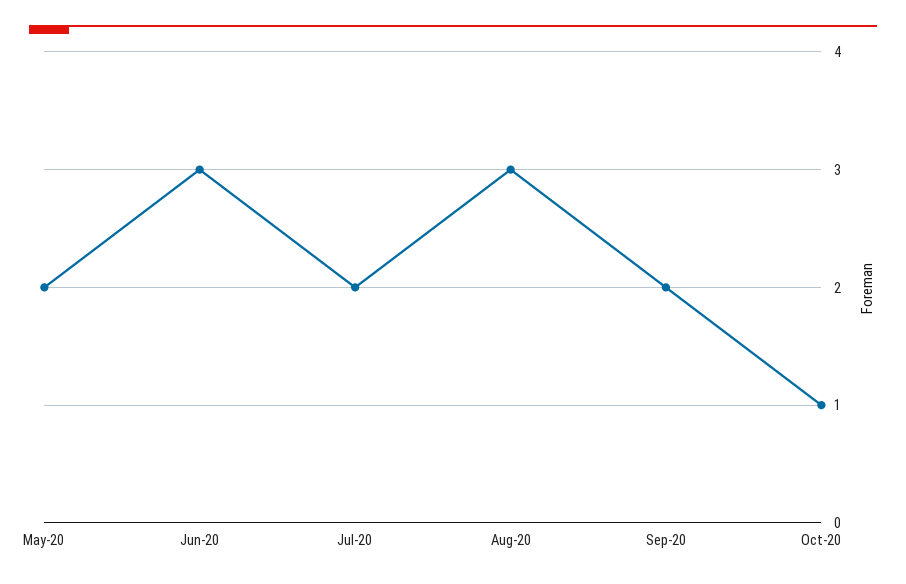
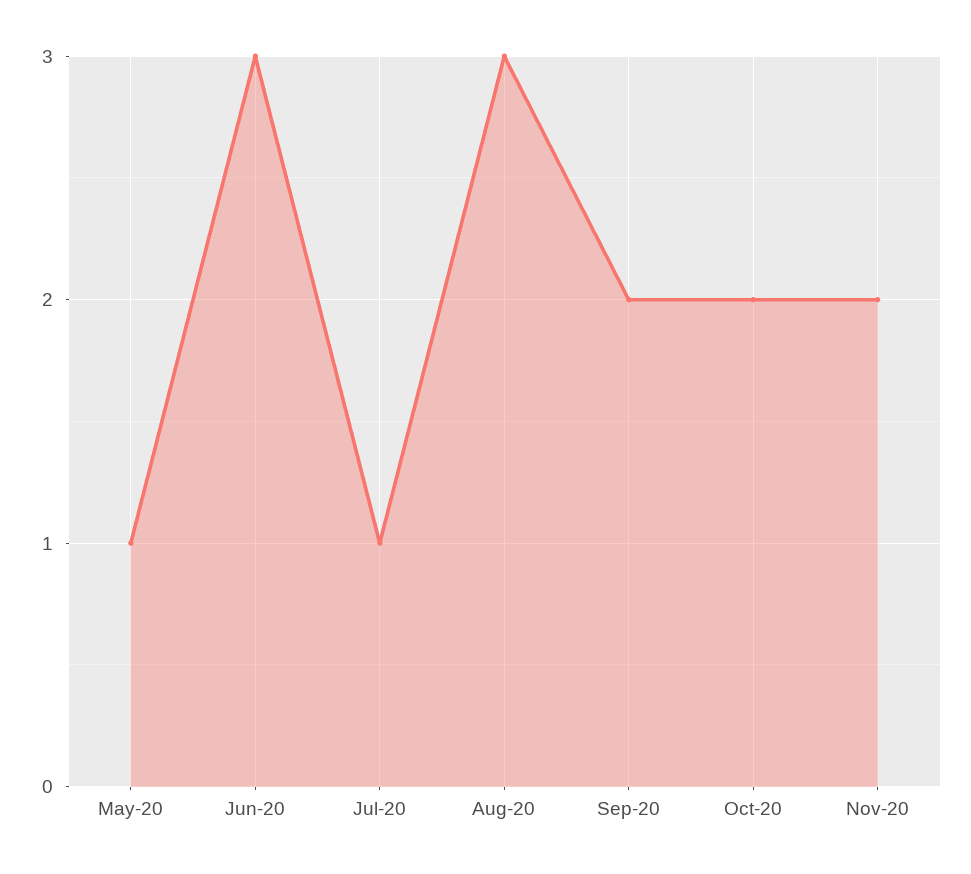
May-20: 2 -> 1
Jul-20: 2 -> 1
Oct-20: 1 -> 2
Nov-20: none -> 2

